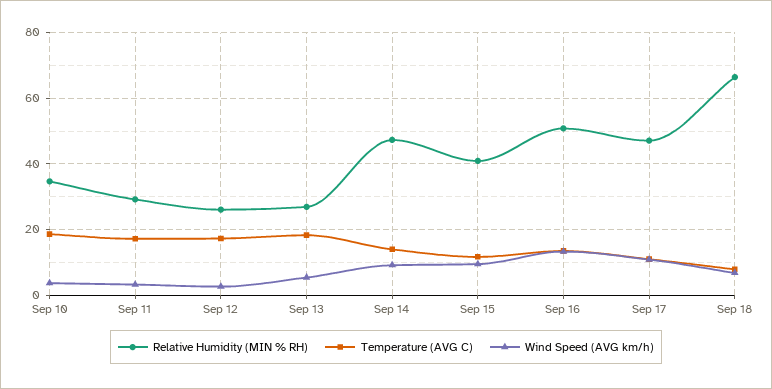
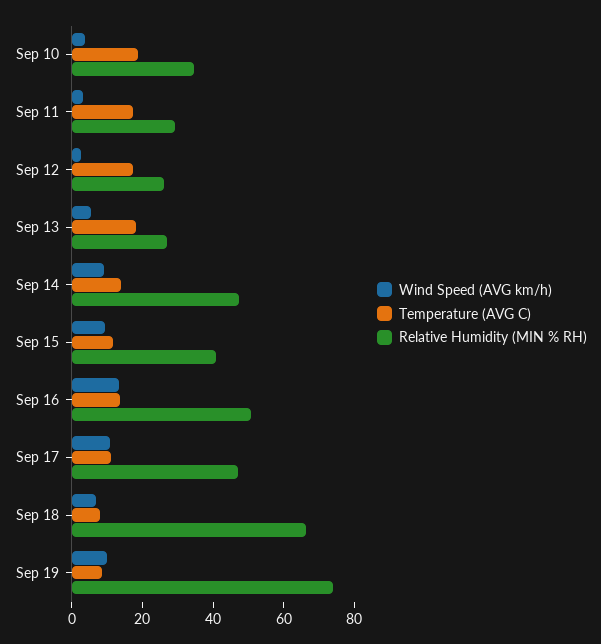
Wind Speed (AVG km/h), Sep 19: none -> 10
Temperature (AVG C), Sep 19: none -> 10
Relative Humidity (MIN % RH), Sep 19: none -> 75

